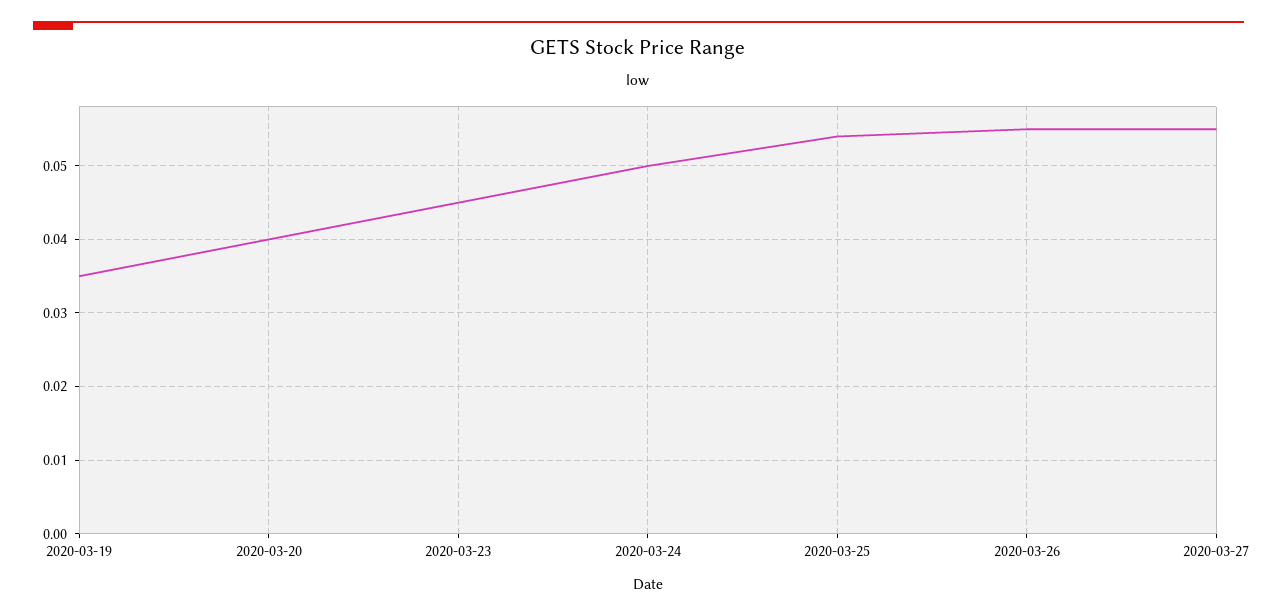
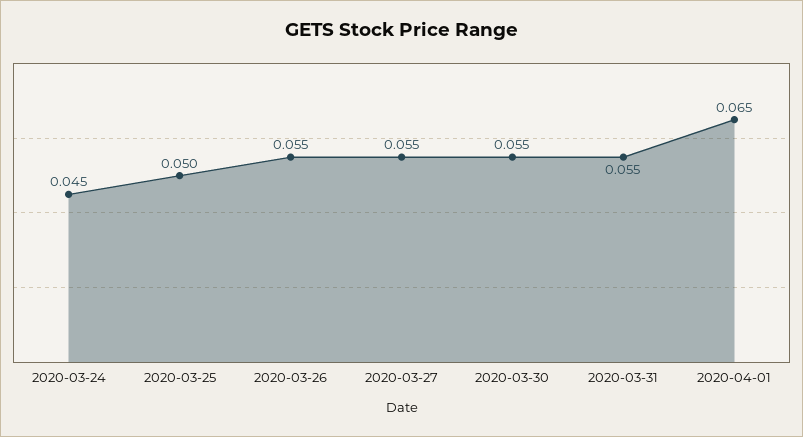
2020-03-19: 0.035 -> none
2020-03-20: 0.04 -> none
2020-03-23: 0.045 -> none
2020-03-24: 0.05 -> 0.045
2020-03-25: 0.054 -> 0.05
2020-03-30: none -> 0.055
2020-03-31: none -> 0.055
2020-04-01: none -> 0.065

